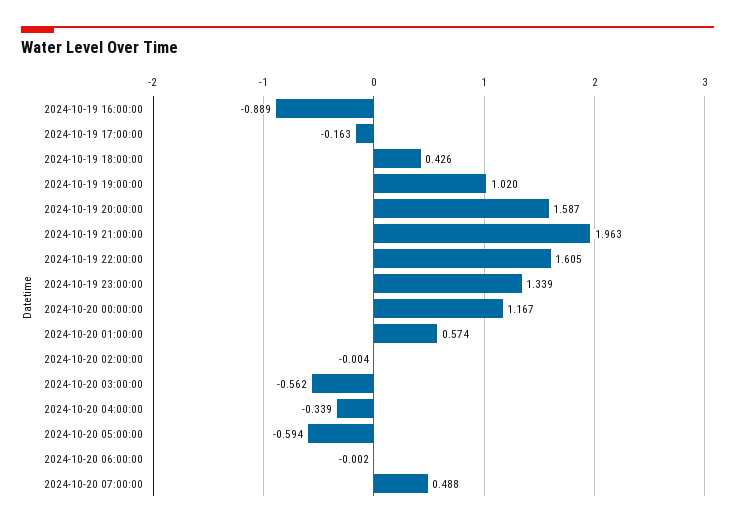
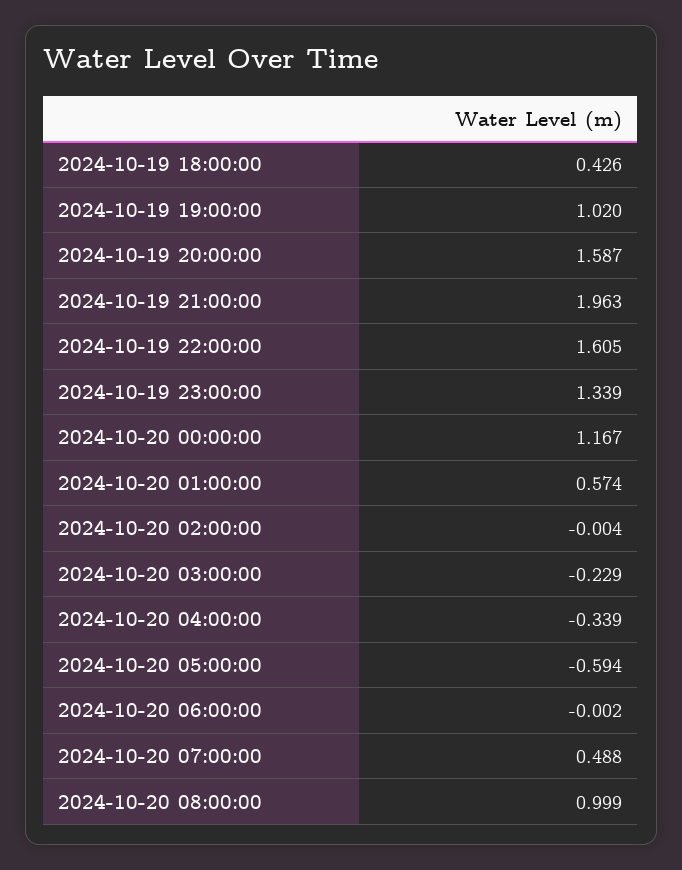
2024-10-19 16:00:00: -0.889 -> none
2024-10-19 17:00:00: -0.163 -> none
2024-10-20 03:00:00: -0.562 -> -0.229
2024-10-20 08:00:00: none -> 0.999

